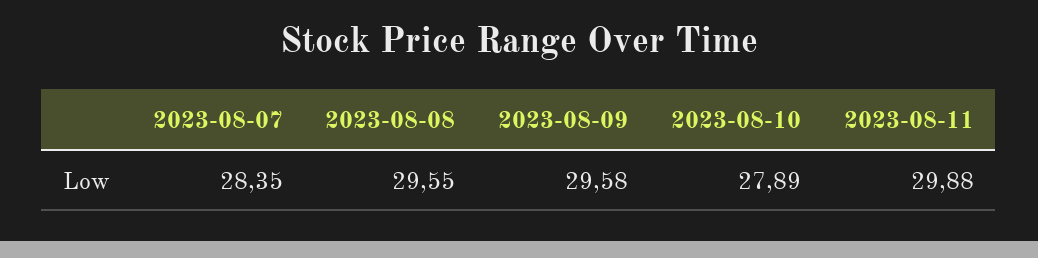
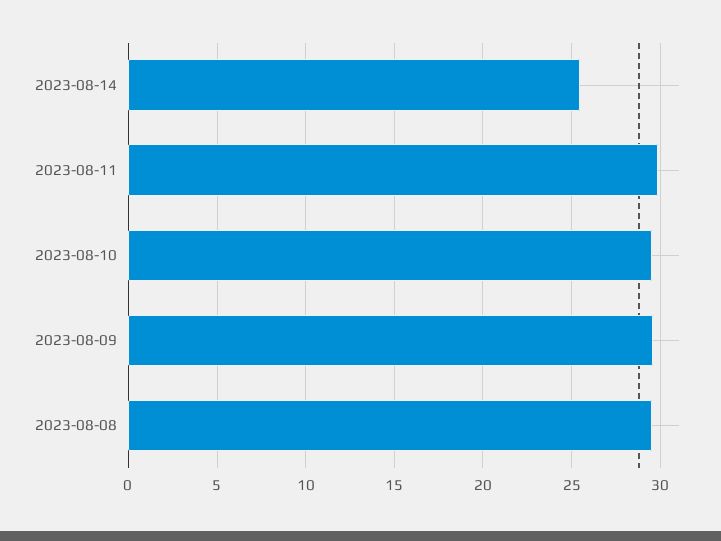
2023-08-07: 28.35 -> none
2023-08-10: 27.89 -> 29.5
2023-08-14: none -> 25.5

